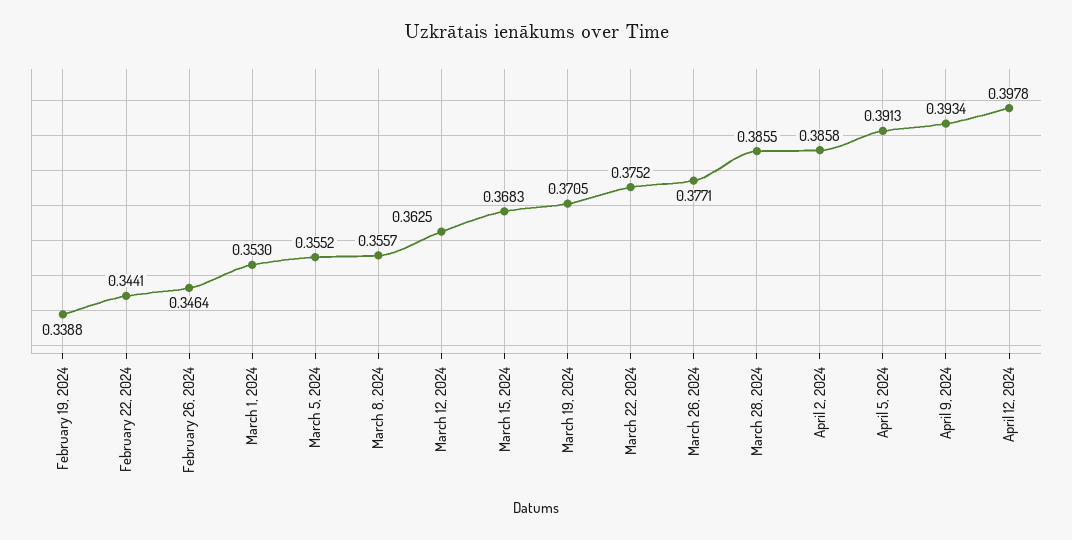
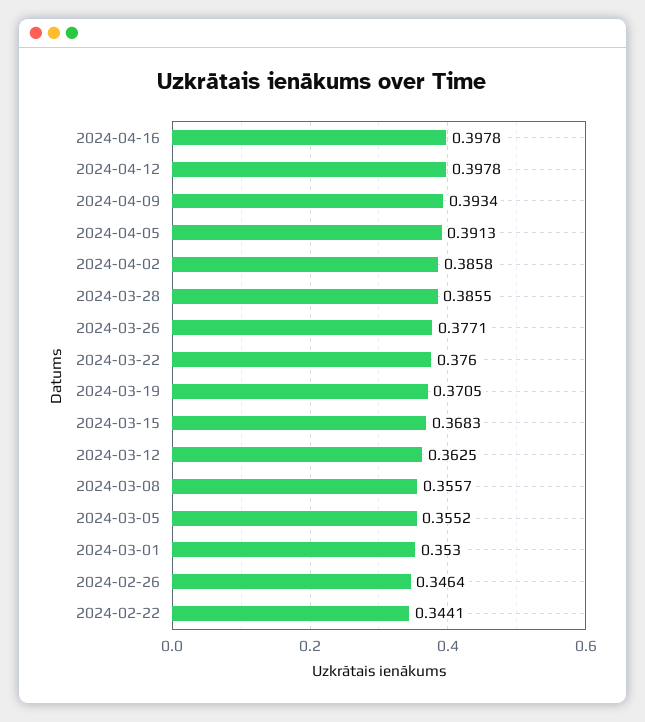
February 19, 2024: 0.3388 -> none
March 22, 2024: 0.3752 -> 0.376
2024-04-16: none -> 0.3978

